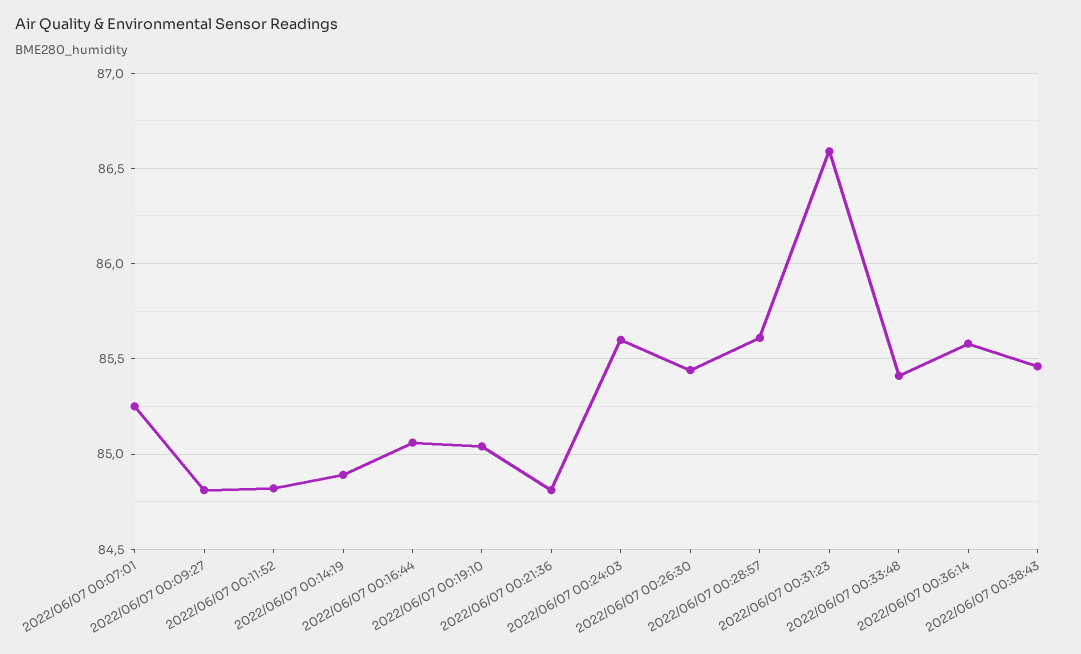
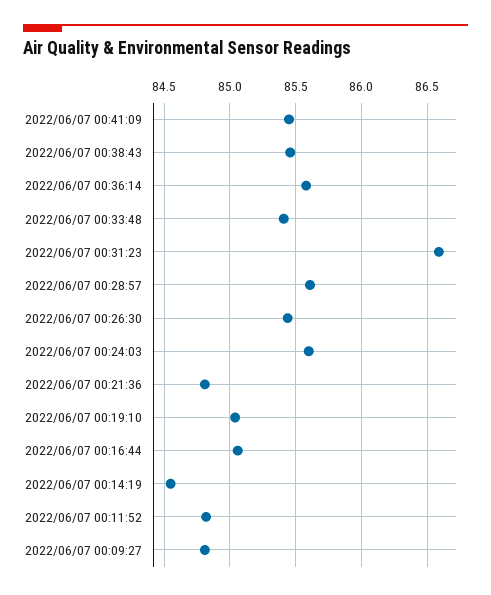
2022/06/07 00:07:01: 85.25 -> none
2022/06/07 00:14:19: 84.9 -> 84.55
2022/06/07 00:41:09: none -> 85.45

